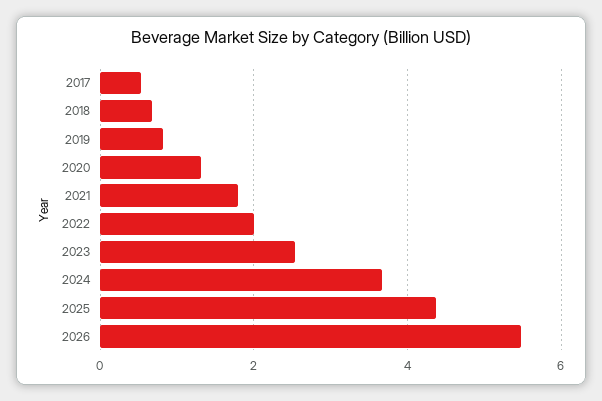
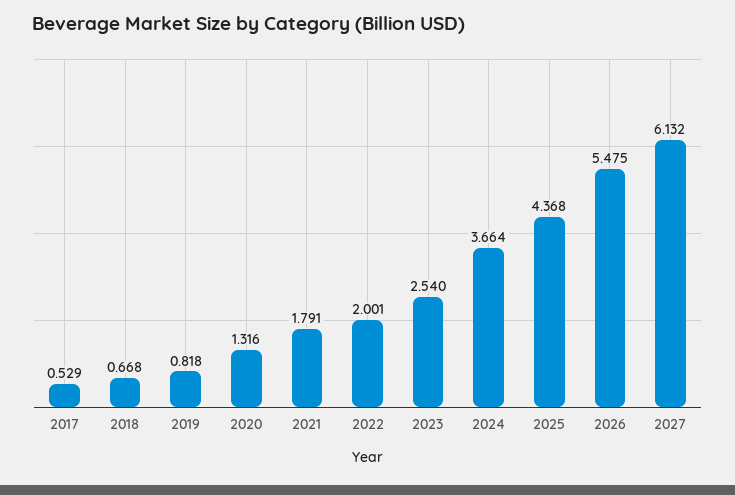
2027: none -> 6.132

